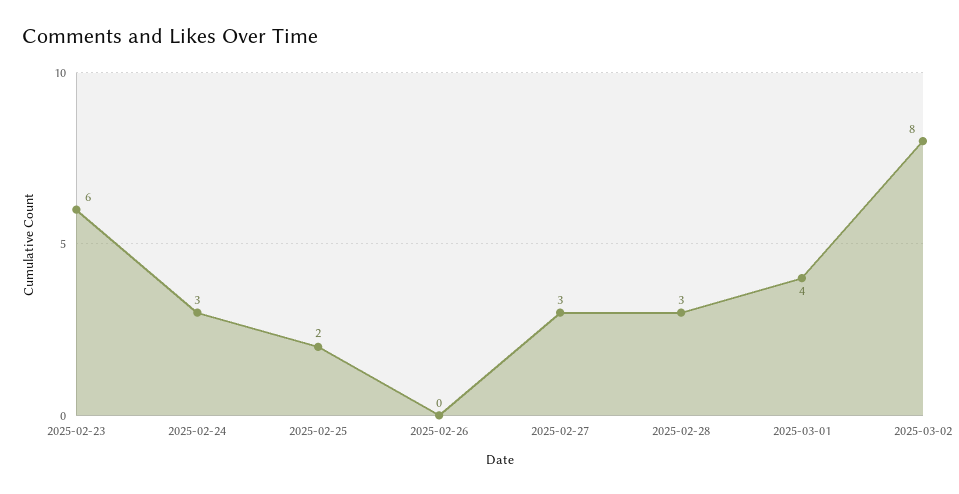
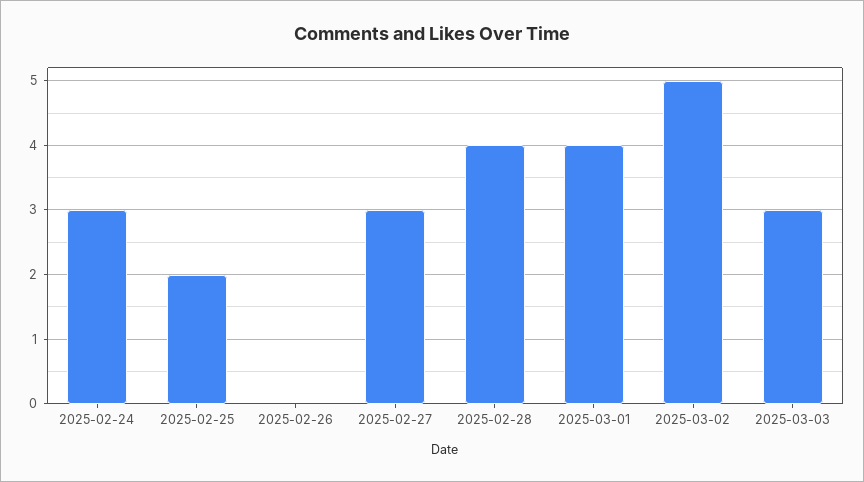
2025-02-23: 6 -> none
2025-02-28: 3 -> 4
2025-03-02: 8 -> 5
2025-03-03: none -> 3

